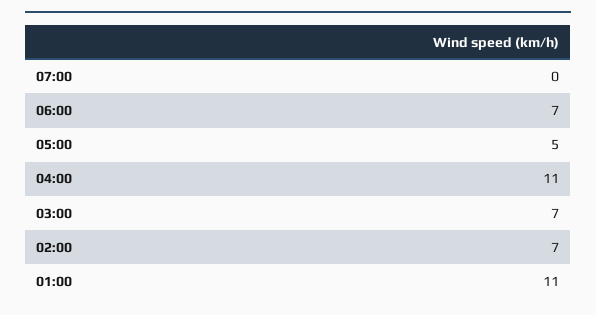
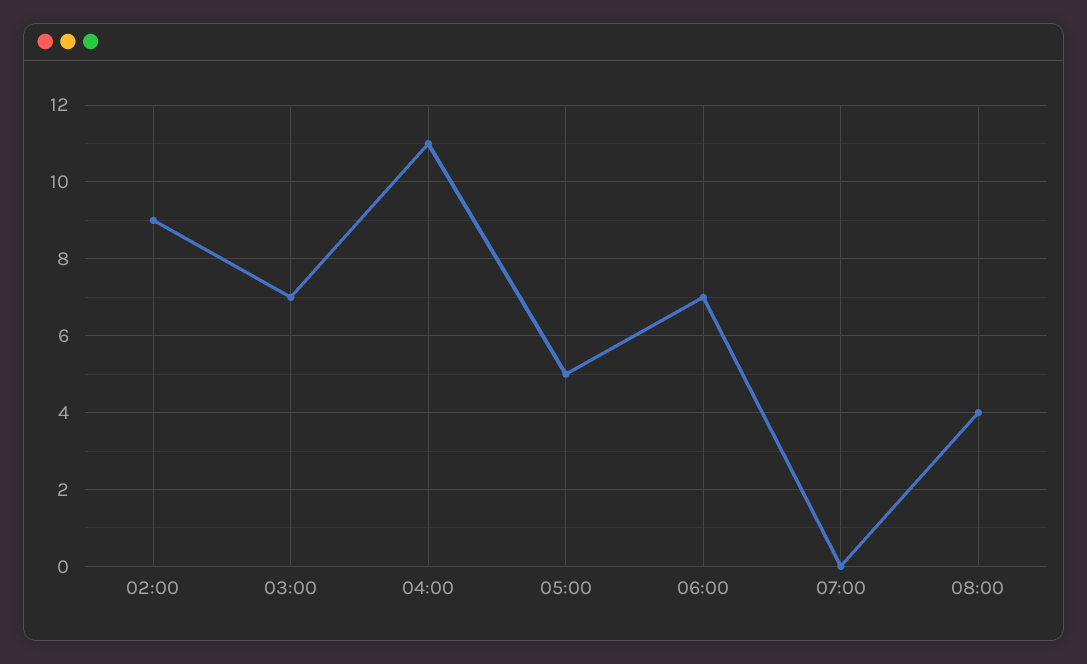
02:00: 7 -> 9
01:00: 11 -> none
08:00: none -> 4

